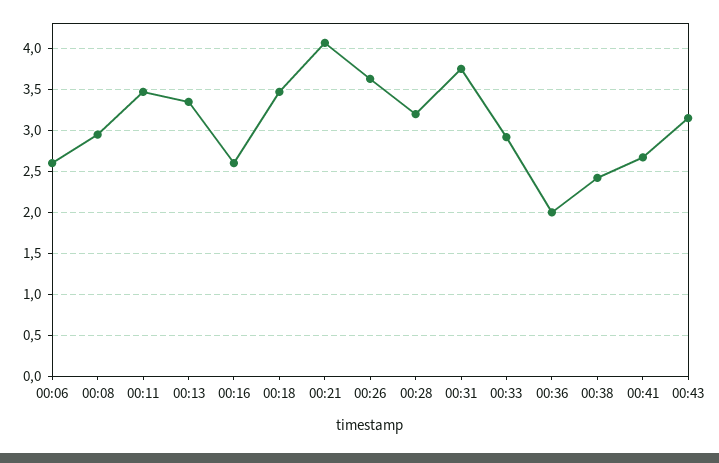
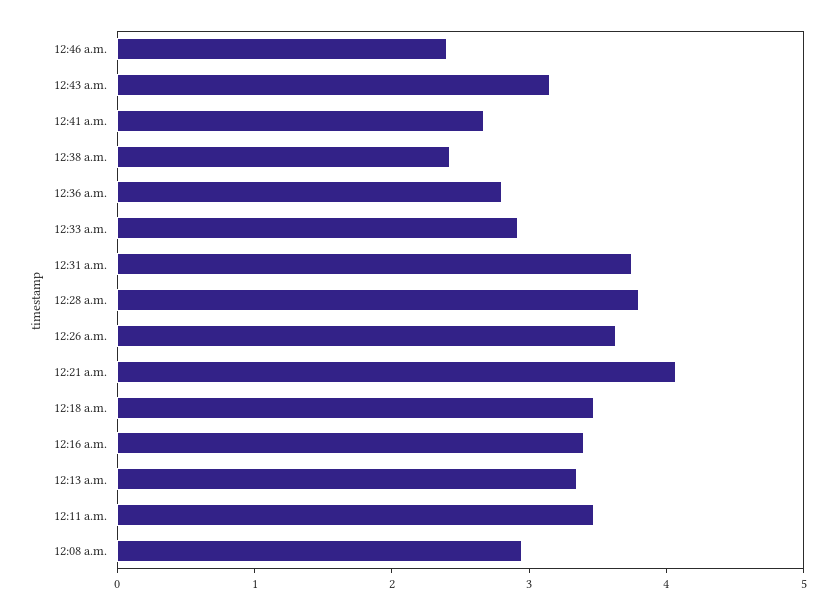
00:06: 2.6 -> none
00:16: 2.6 -> 3.4
00:28: 3.2 -> 3.8
00:36: 2 -> 2.8
12:46 a.m.: none -> 2.4

